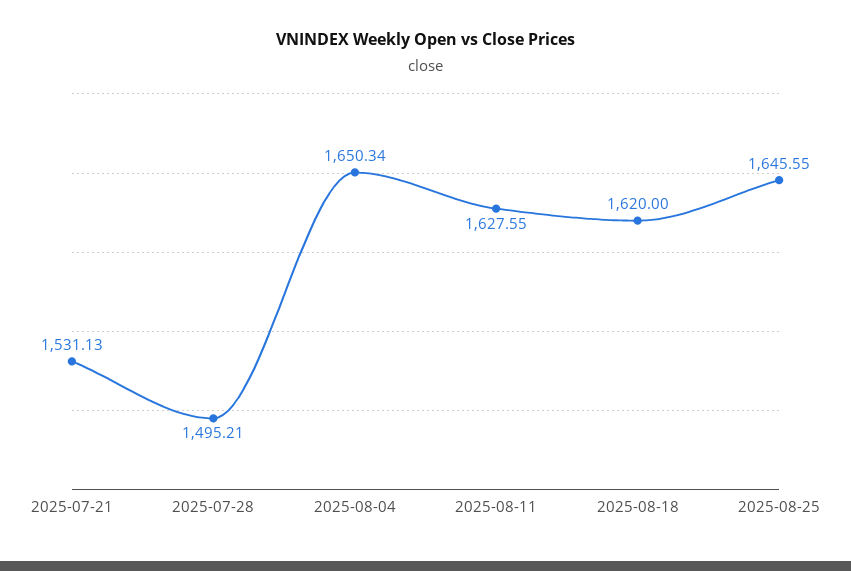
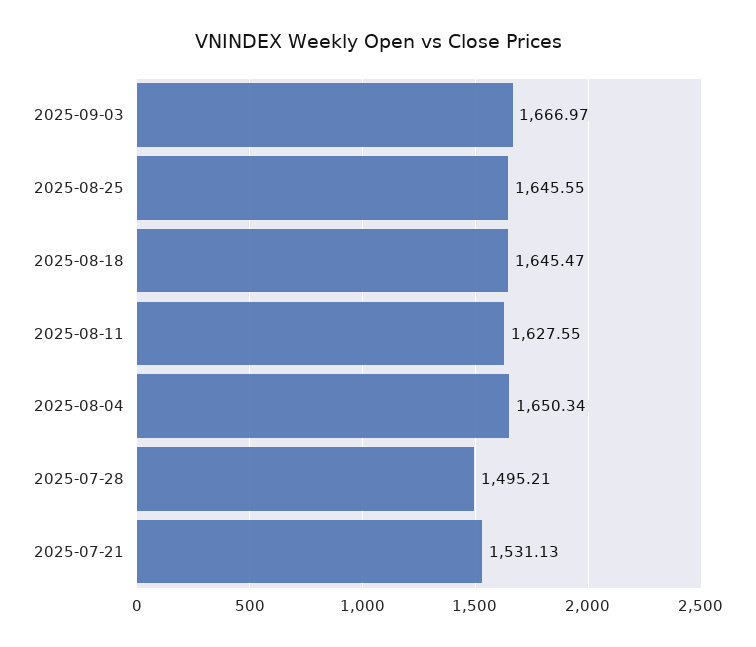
2025-08-18: 1620 -> 1645.47
2025-09-03: none -> 1666.97

